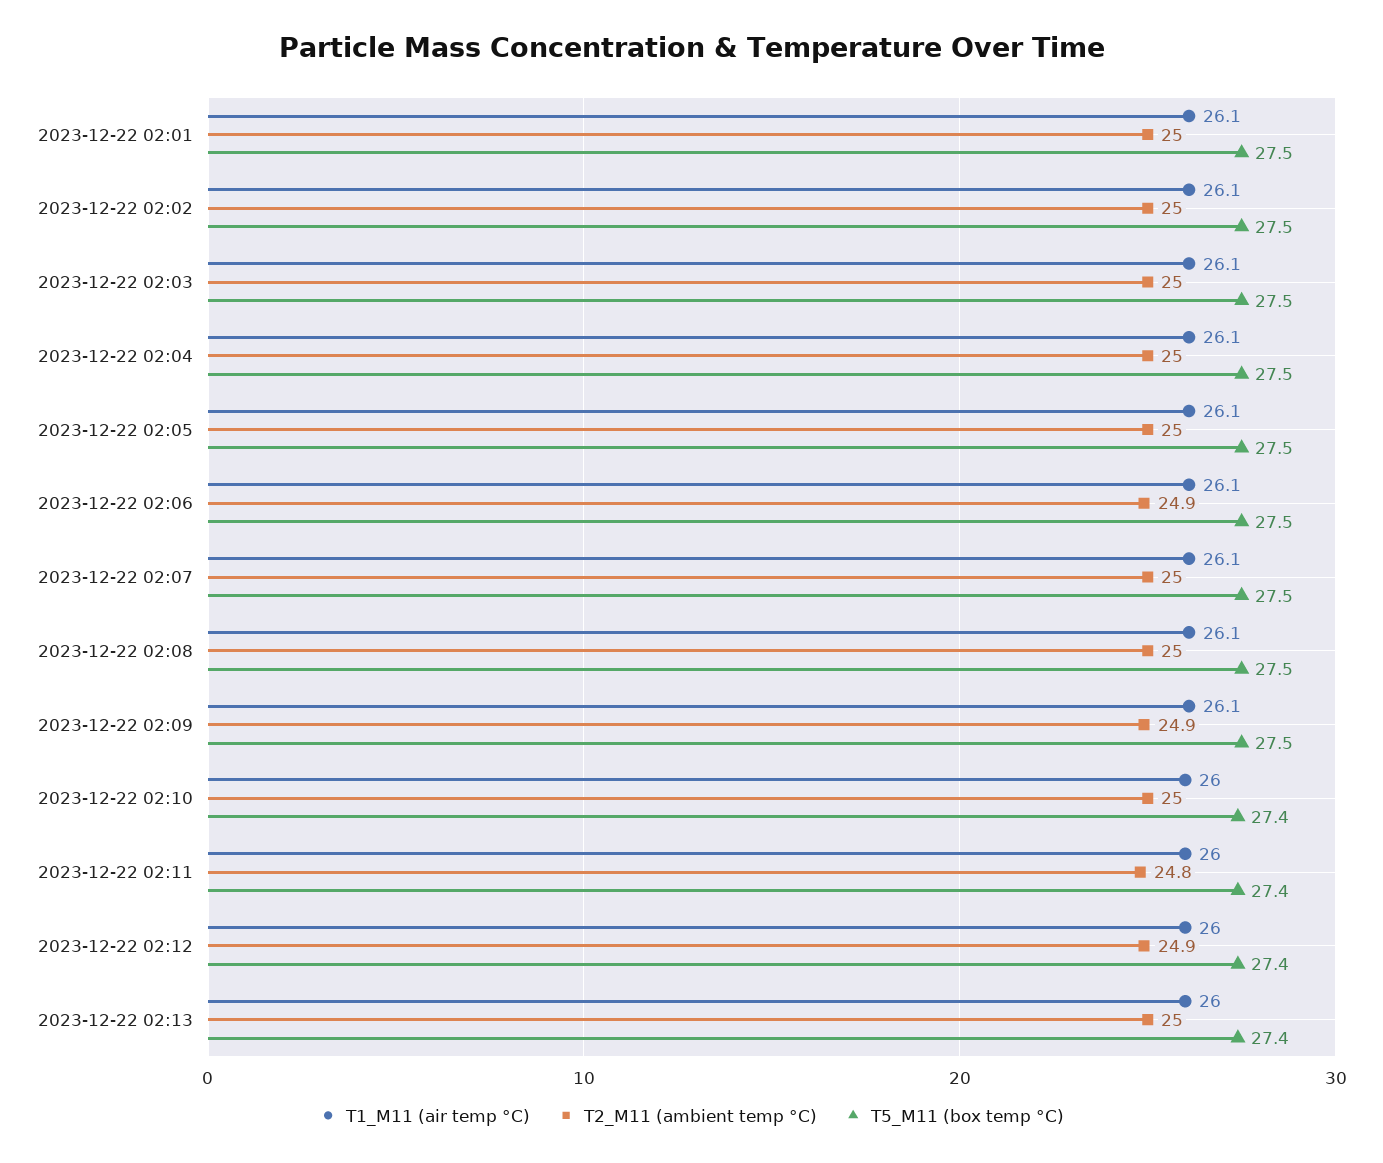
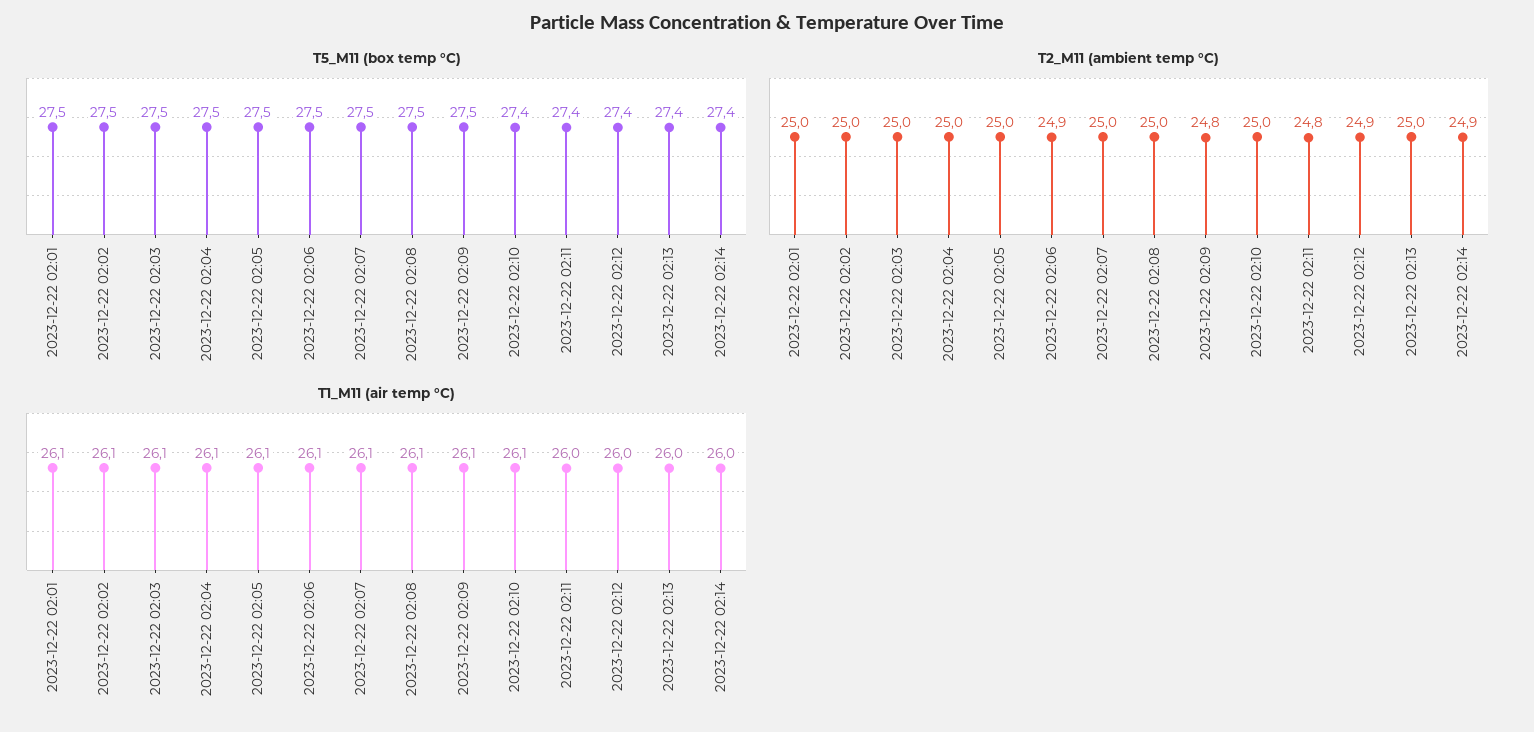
T2_M11 (ambient temp °C), 2023-12-22 02:09: 24.9 -> 24.8
T1_M11 (air temp °C), 2023-12-22 02:10: 26 -> 26.1
T5_M11 (box temp °C), 2023-12-22 02:14: none -> 27.4
T2_M11 (ambient temp °C), 2023-12-22 02:14: none -> 24.9
T1_M11 (air temp °C), 2023-12-22 02:14: none -> 26

